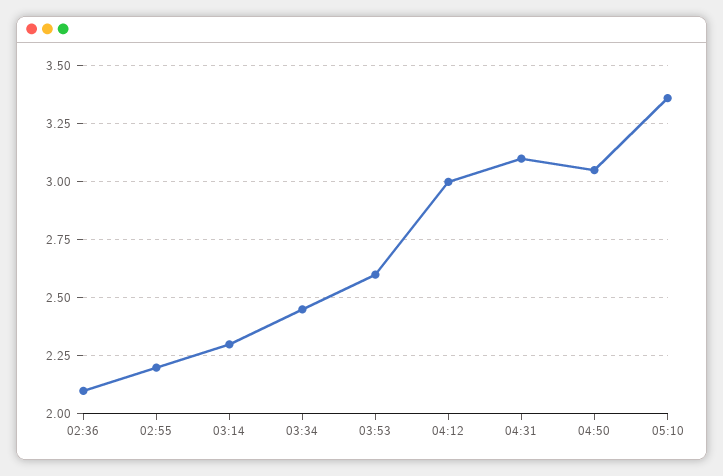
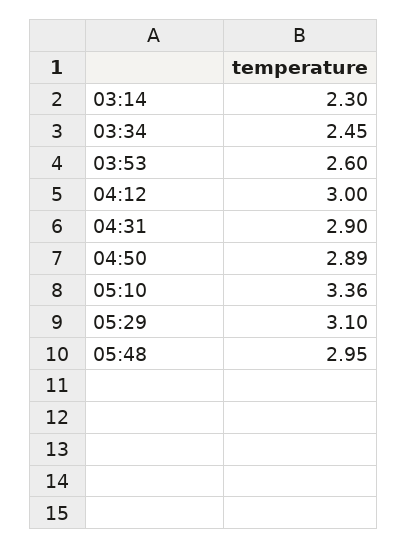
02:36: 2.1 -> none
02:55: 2.2 -> none
04:31: 3.1 -> 2.9
04:50: 3.05 -> 2.89
05:29: none -> 3.1
05:48: none -> 2.95

